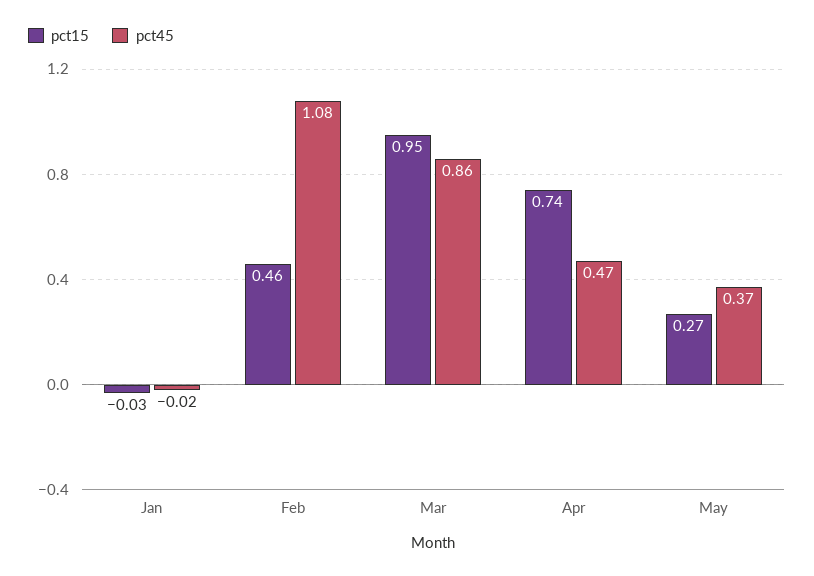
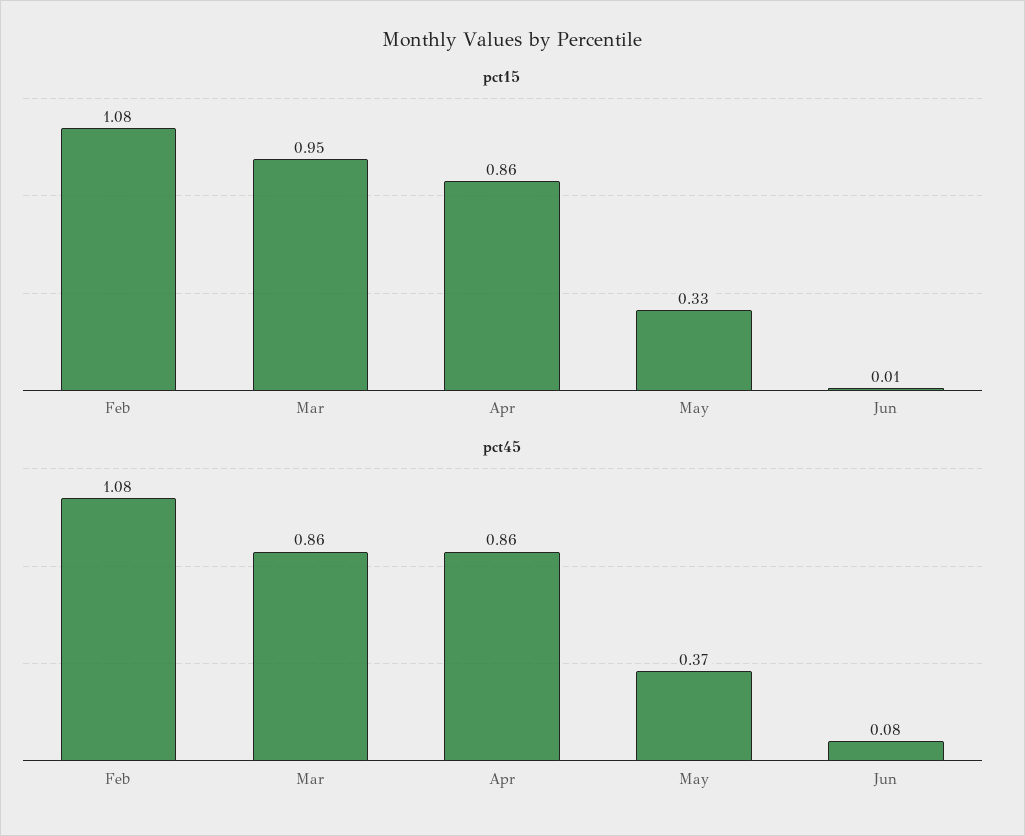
pct15, Jan: -0.03 -> none
pct45, Jan: -0.02 -> none
pct15, Feb: 0.46 -> 1.08
pct15, Apr: 0.74 -> 0.86
pct45, Apr: 0.47 -> 0.86
pct15, May: 0.27 -> 0.33
pct15, Jun: none -> 0.01
pct45, Jun: none -> 0.08

